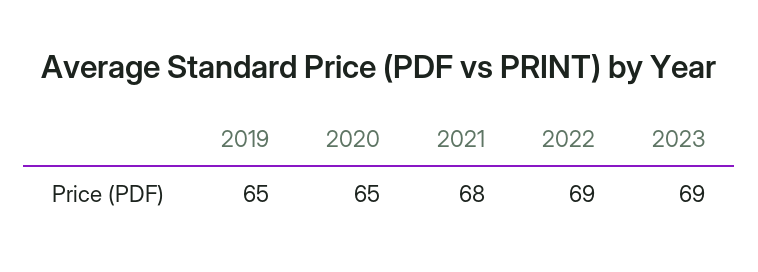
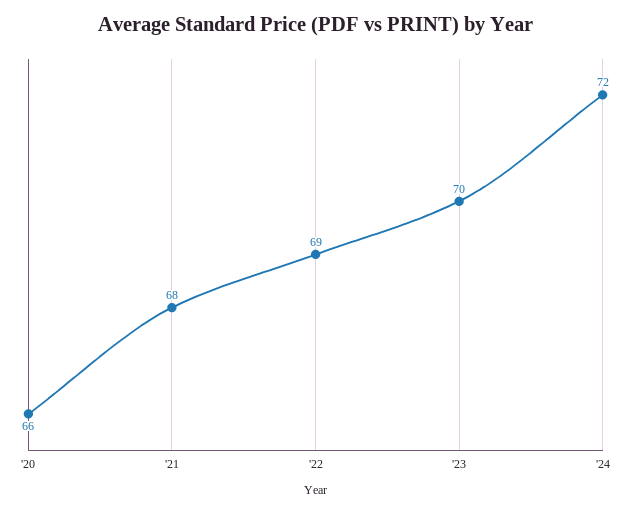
2019: 65 -> none
2020: 65 -> 66
2023: 69 -> 70
'24: none -> 72

